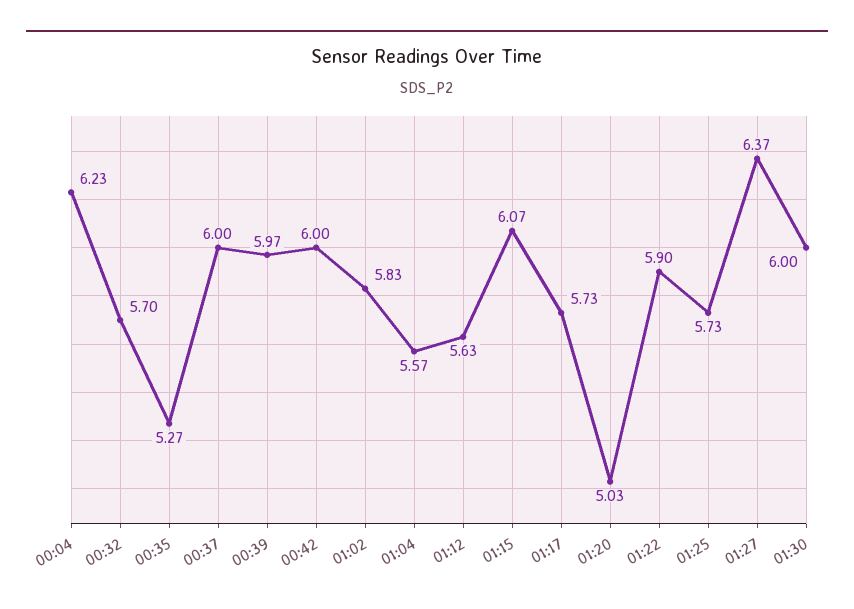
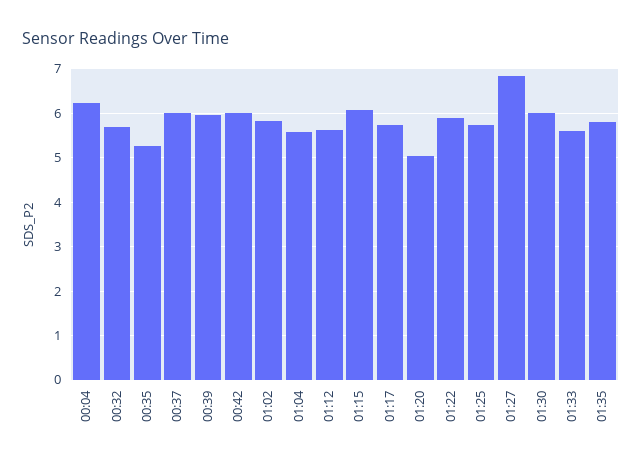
01:27: 6.37 -> 6.8
01:33: none -> 5.6
01:35: none -> 5.8

